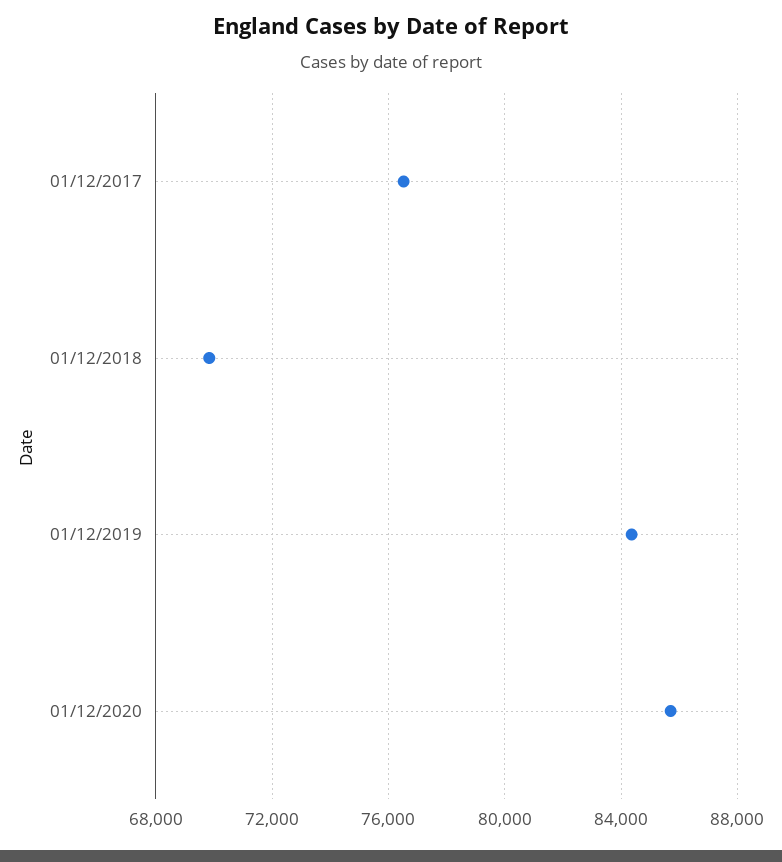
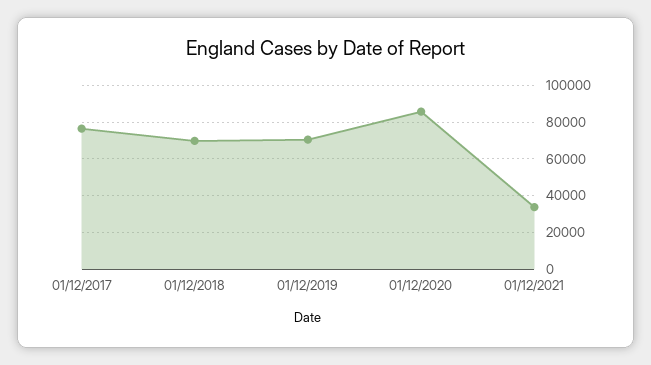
01/12/2019: 84500 -> 70000
01/12/2021: none -> 35000

